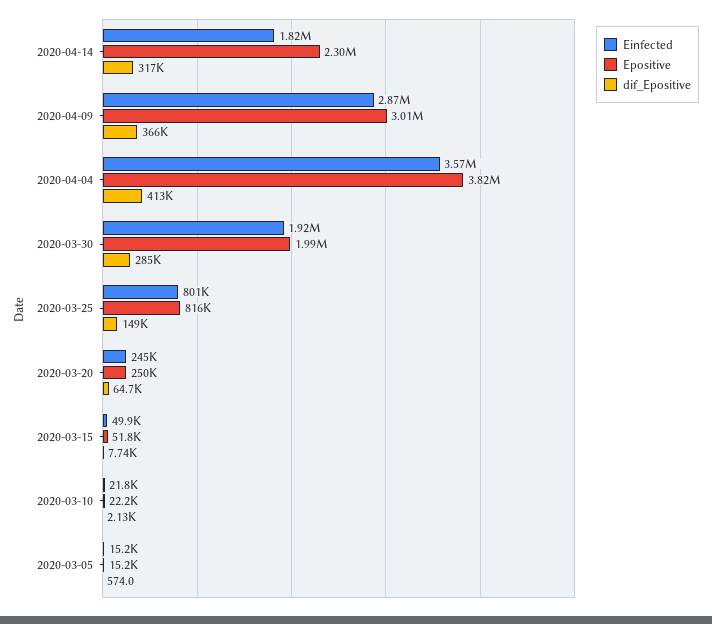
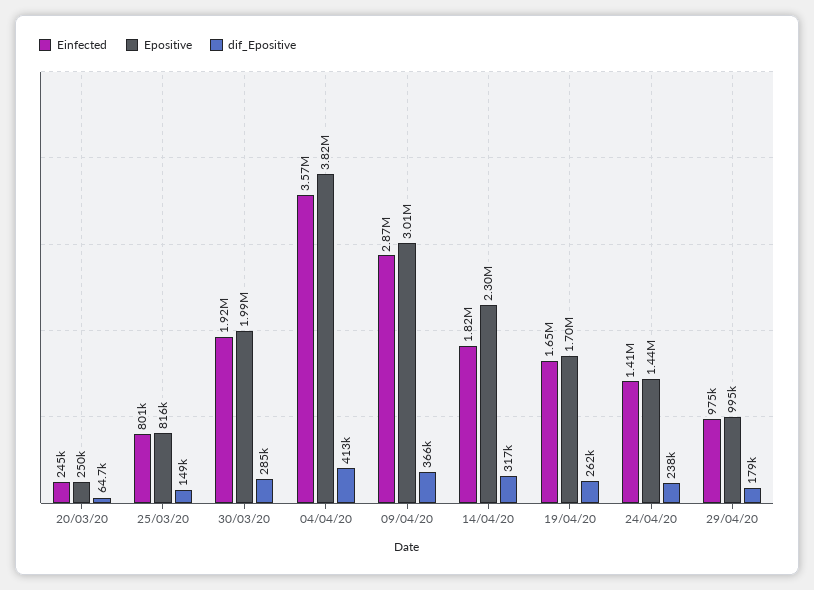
Einfected, 2020-03-15: 49900 -> none
Epositive, 2020-03-15: 51800 -> none
dif_Epositive, 2020-03-15: 7740 -> none
Einfected, 2020-03-10: 21800 -> none
Epositive, 2020-03-10: 22200 -> none
dif_Epositive, 2020-03-10: 2130 -> none
Einfected, 2020-03-05: 15200 -> none
Epositive, 2020-03-05: 15200 -> none
dif_Epositive, 2020-03-05: 574 -> none
Einfected, 19/04/20: none -> 1650000
Epositive, 19/04/20: none -> 1700000
dif_Epositive, 19/04/20: none -> 262000
Einfected, 24/04/20: none -> 1410000
Epositive, 24/04/20: none -> 1440000
dif_Epositive, 24/04/20: none -> 238000
Einfected, 29/04/20: none -> 975000
Epositive, 29/04/20: none -> 995000
dif_Epositive, 29/04/20: none -> 179000

